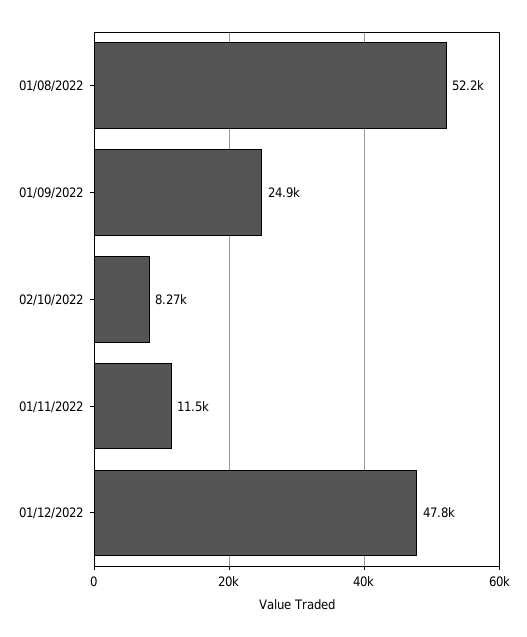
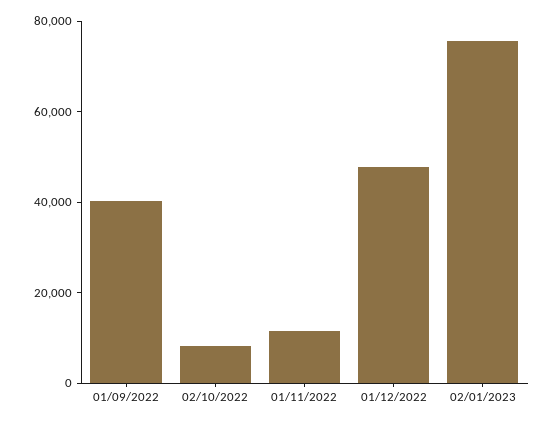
01/08/2022: 52200 -> none
01/09/2022: 24900 -> 40000
02/01/2023: none -> 75000

